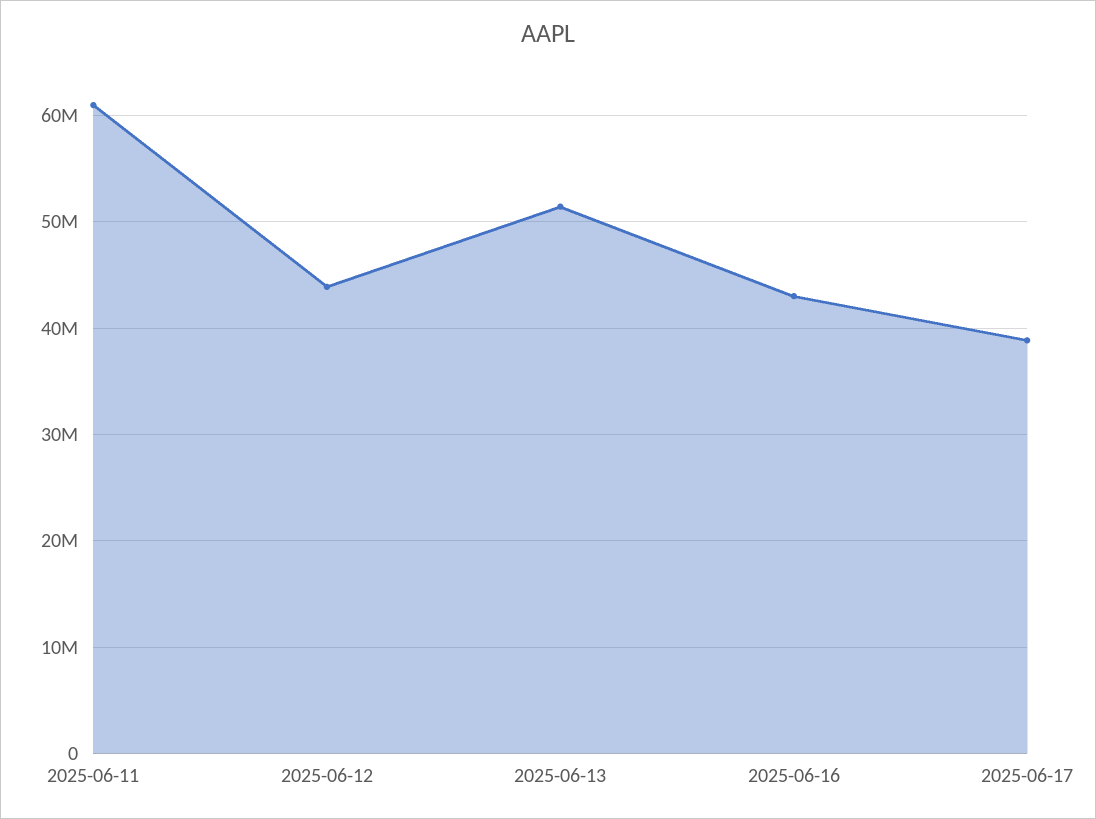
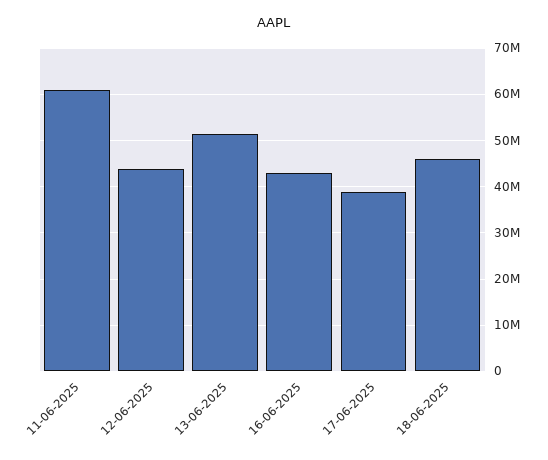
18-06-2025: none -> 46000000

